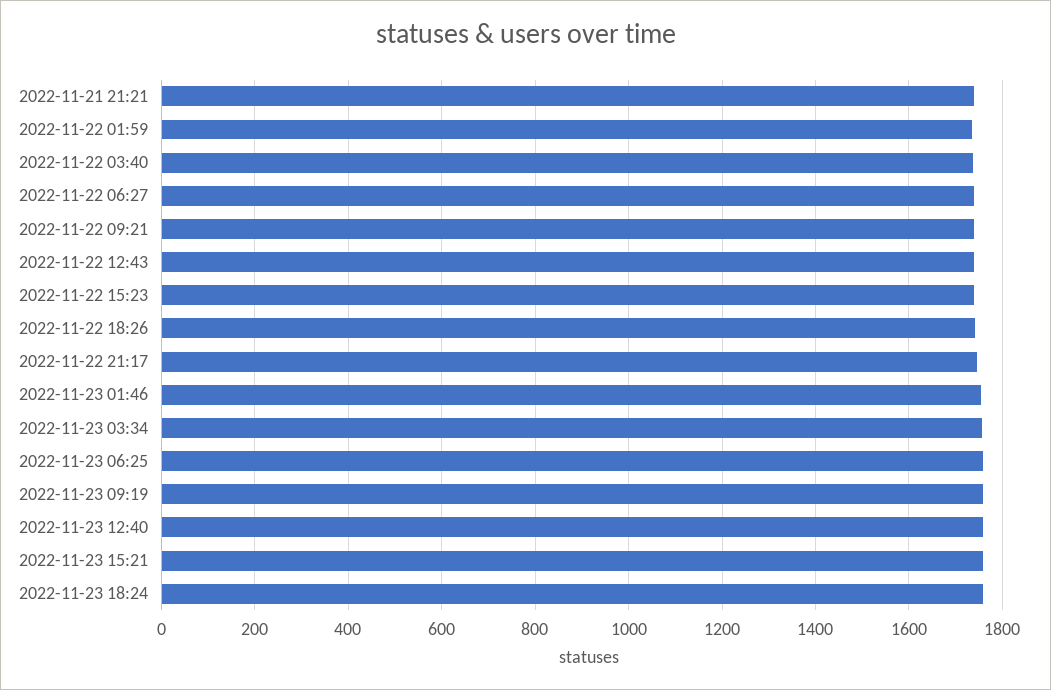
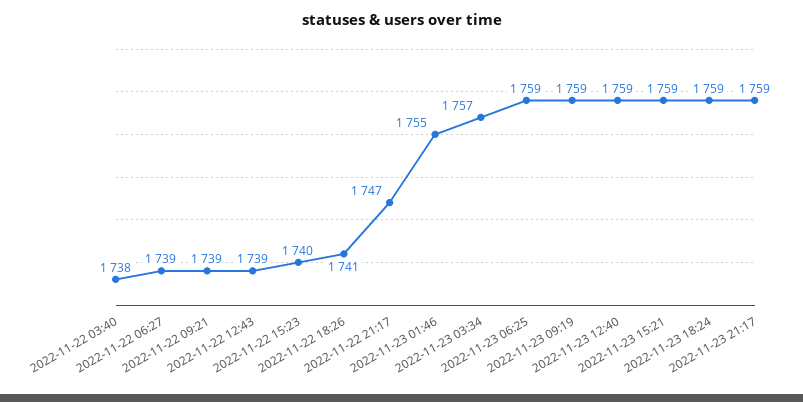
2022-11-21 21:21: 1740 -> none
2022-11-22 01:59: 1740 -> none
2022-11-23 21:17: none -> 1759

